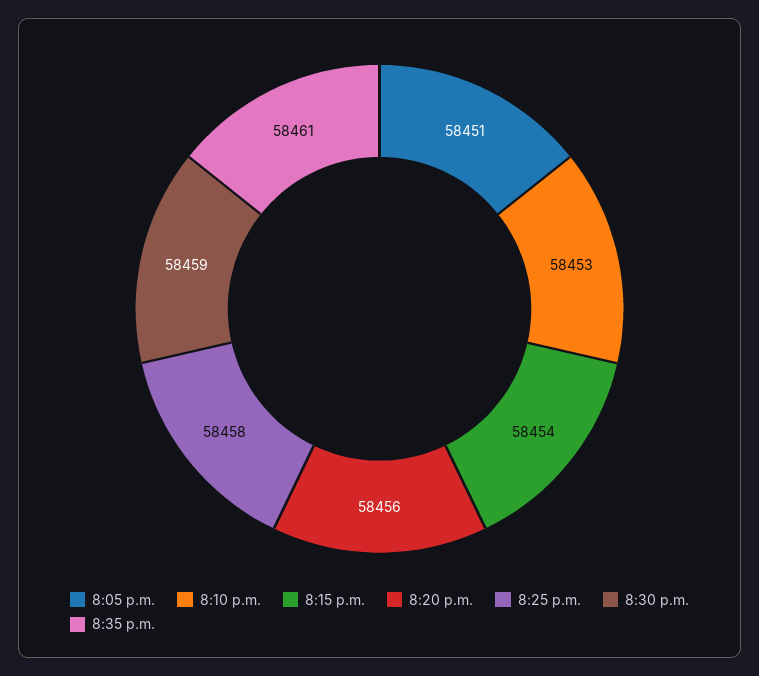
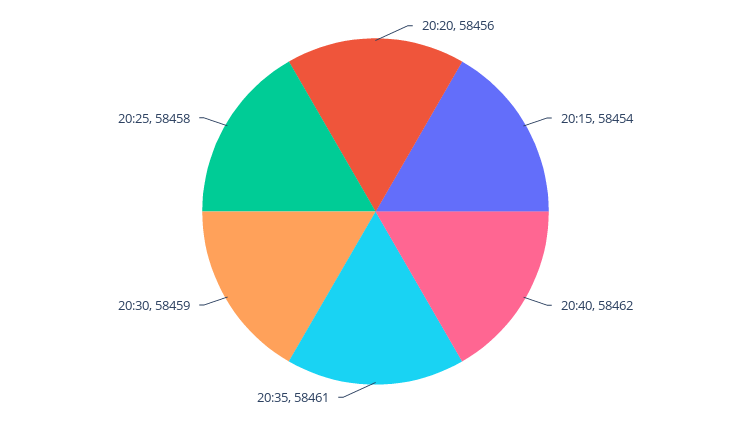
8:05 p.m.: 58451 -> none
8:10 p.m.: 58453 -> none
20:40: none -> 58462

